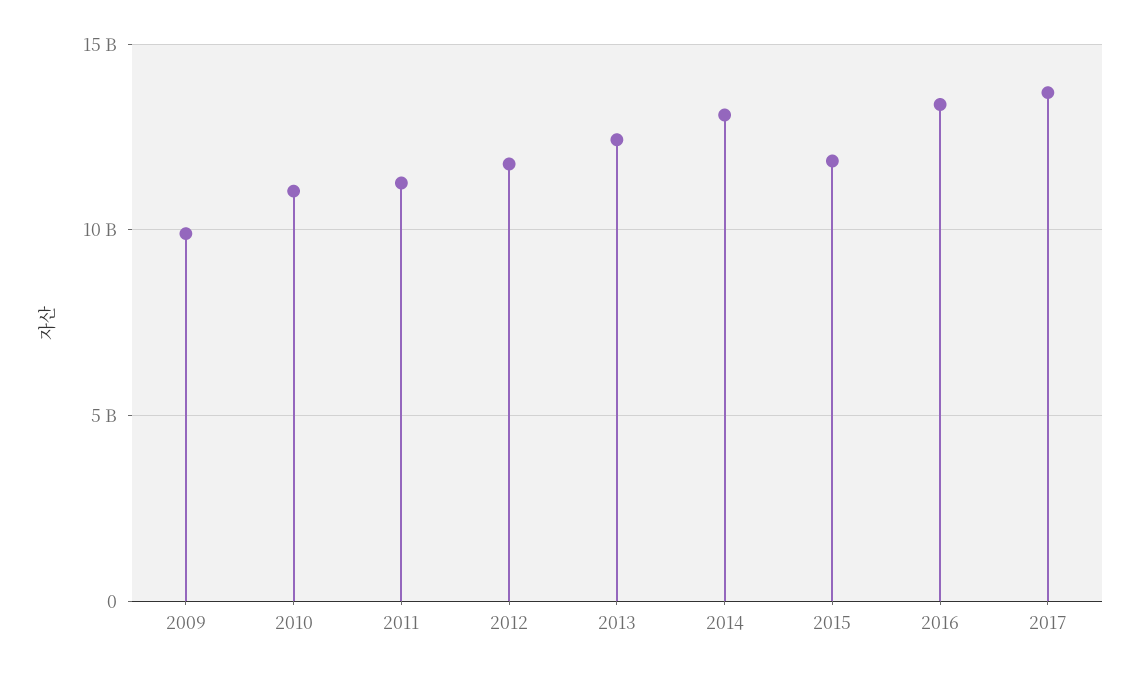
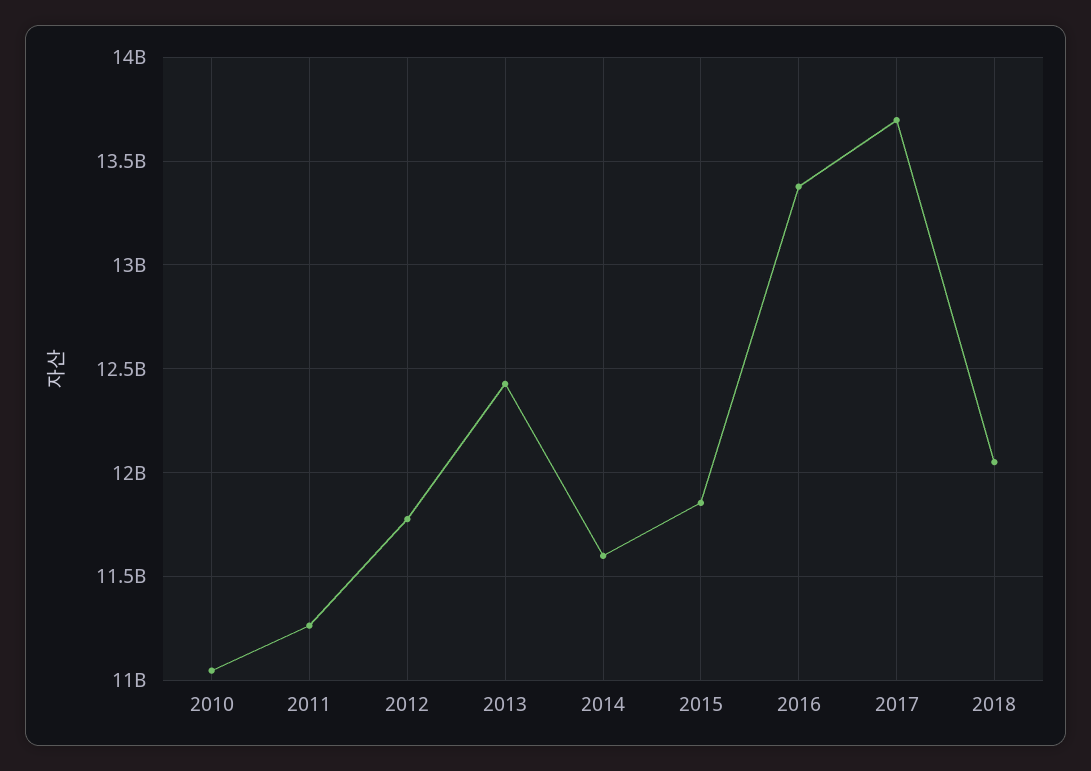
2009: 10000000000 -> none
2014: 13000000000 -> 11600000000
2018: none -> 12050000000

